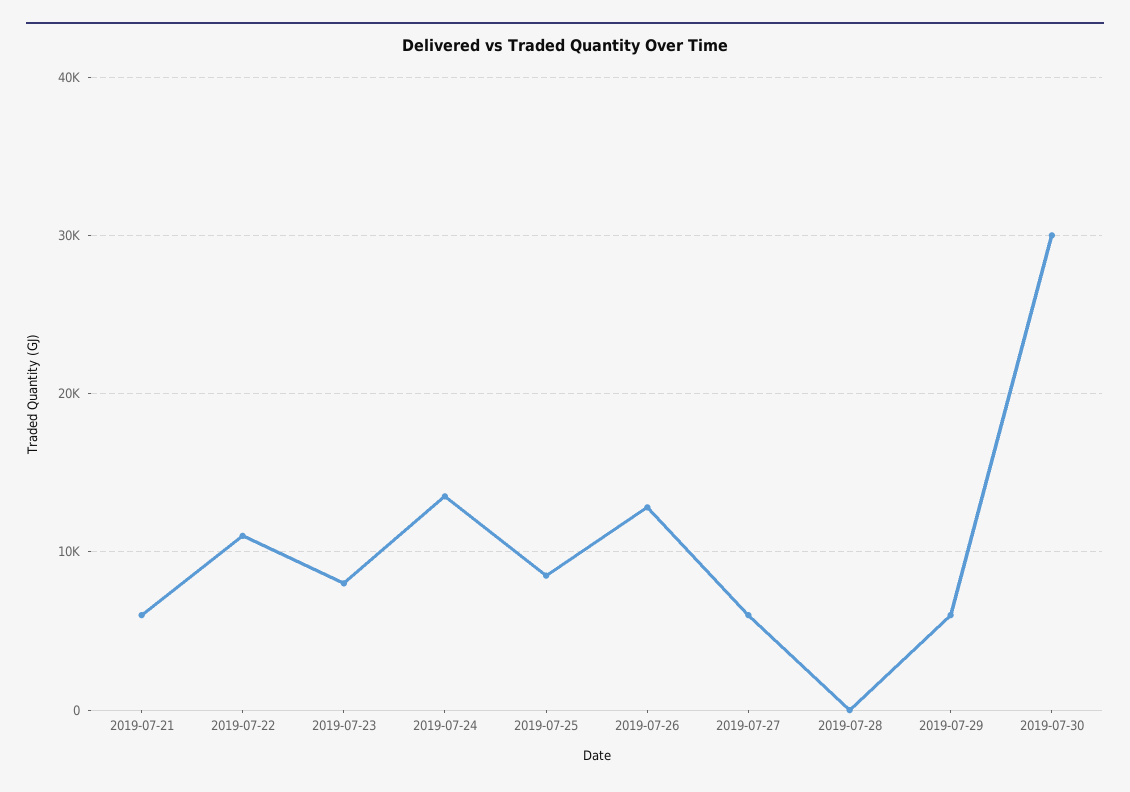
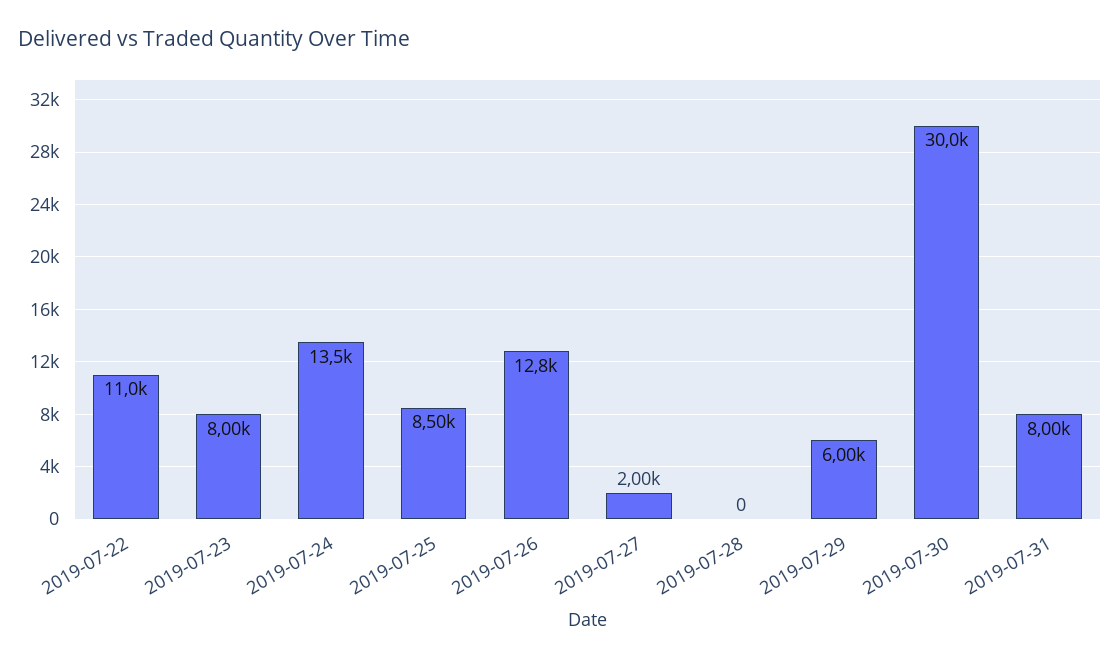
2019-07-21: 6000 -> none
2019-07-27: 6000 -> 2000
2019-07-31: none -> 8000

